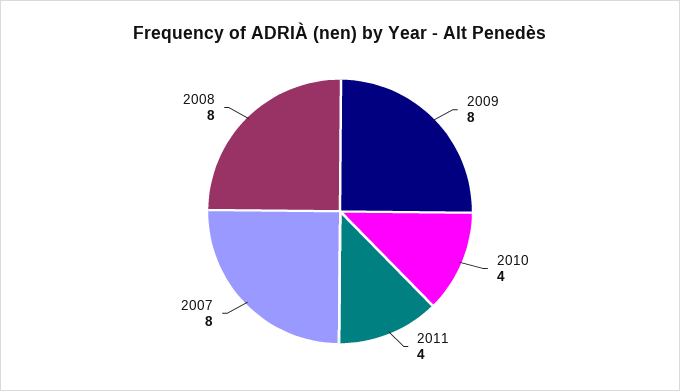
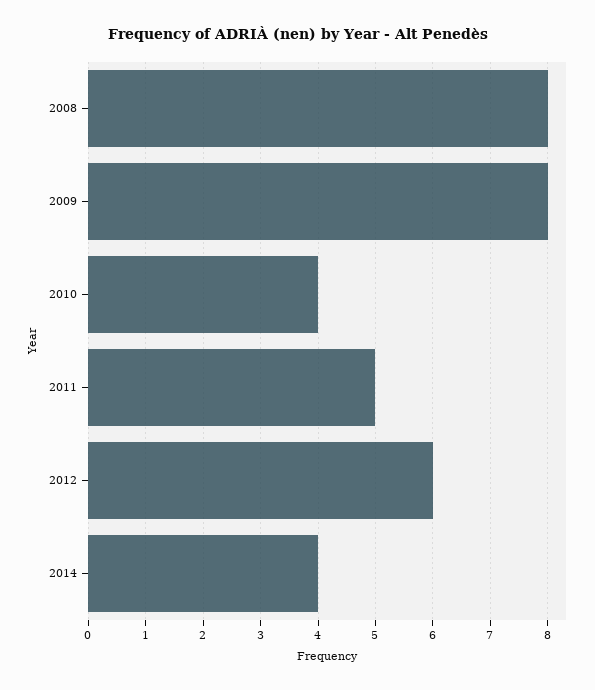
2011: 4 -> 5
2007: 8 -> none
2012: none -> 6
2014: none -> 4

